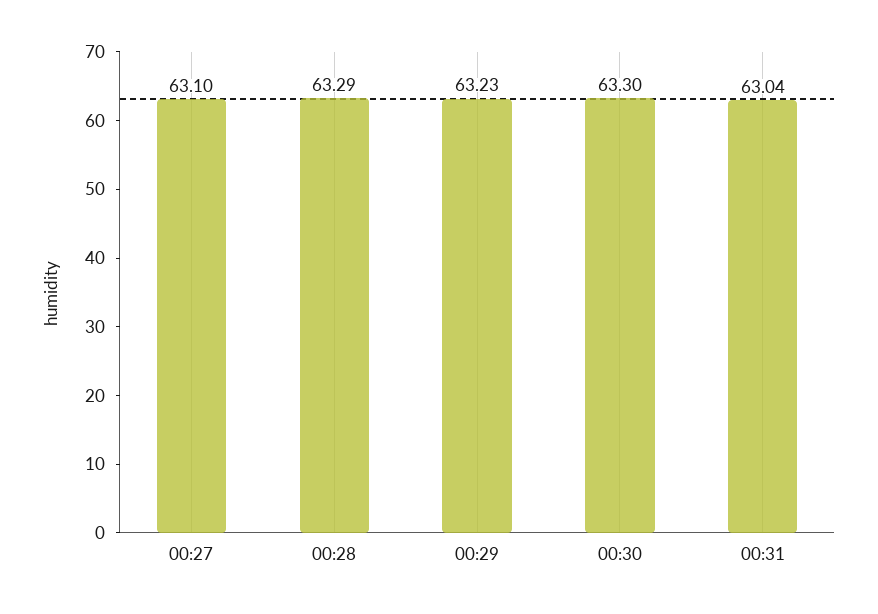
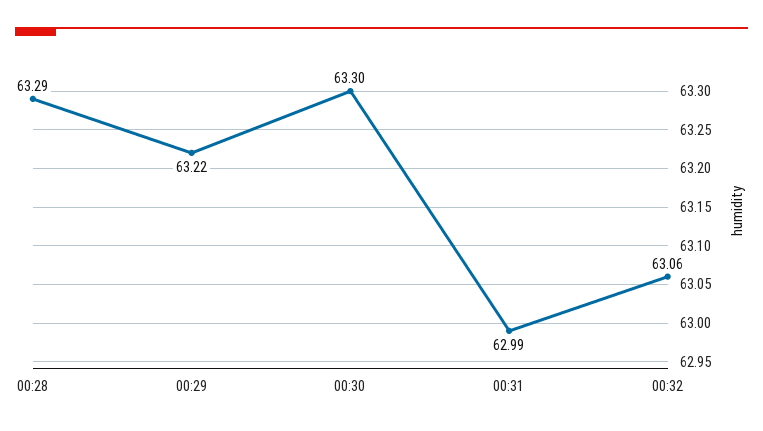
00:27: 63.1 -> none
00:29: 63.23 -> 63.22
00:31: 63.04 -> 62.99
00:32: none -> 63.06

